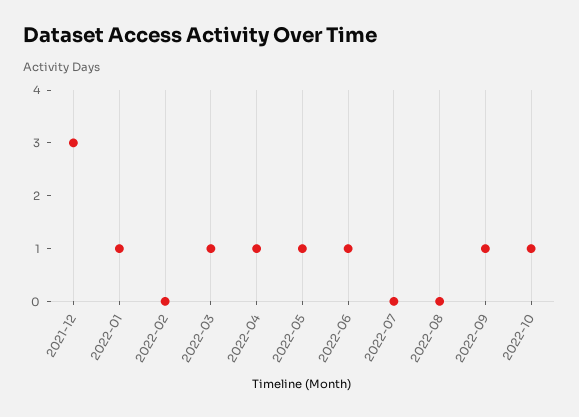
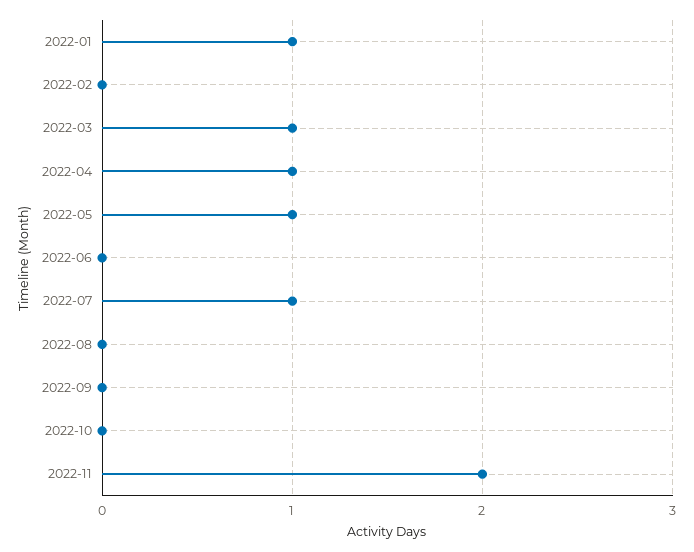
2021-12: 3 -> none
2022-06: 1 -> 0
2022-07: 0 -> 1
2022-09: 1 -> 0
2022-10: 1 -> 0
2022-11: none -> 2

